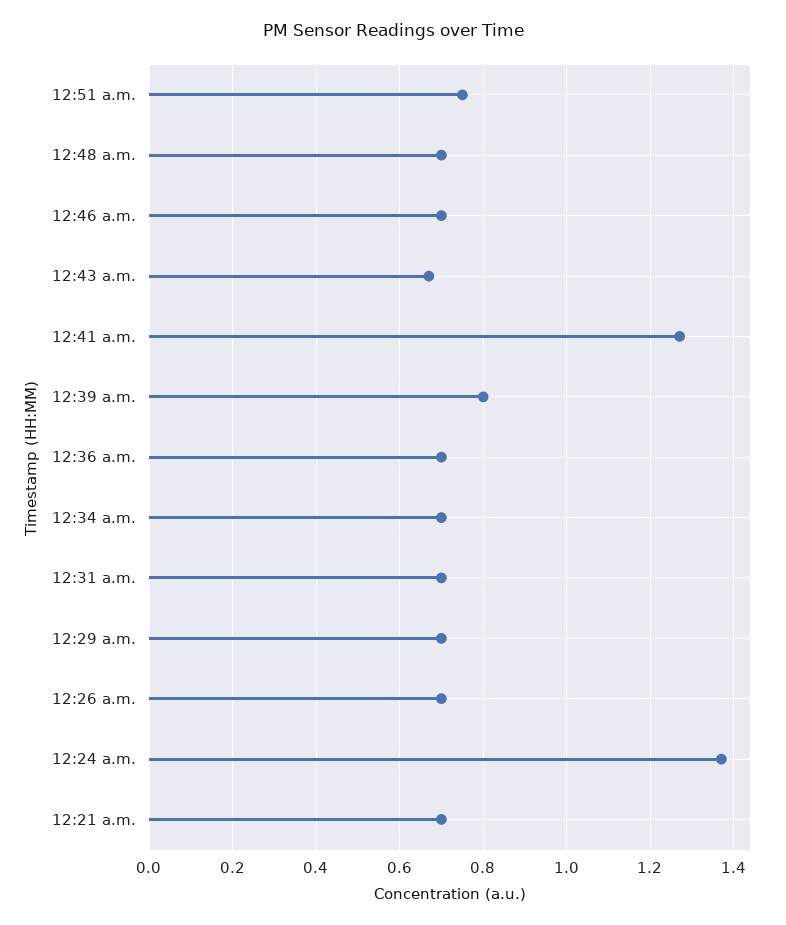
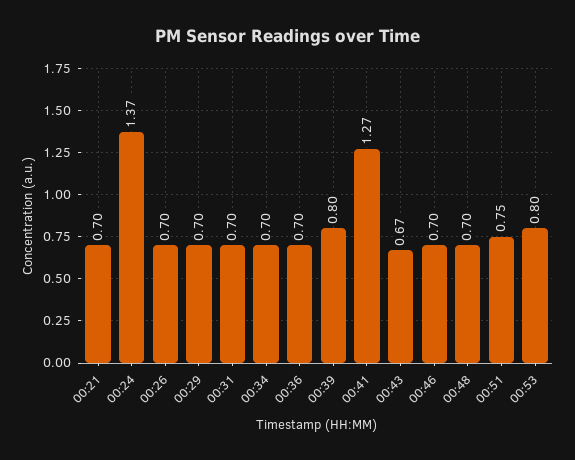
00:53: none -> 0.8

